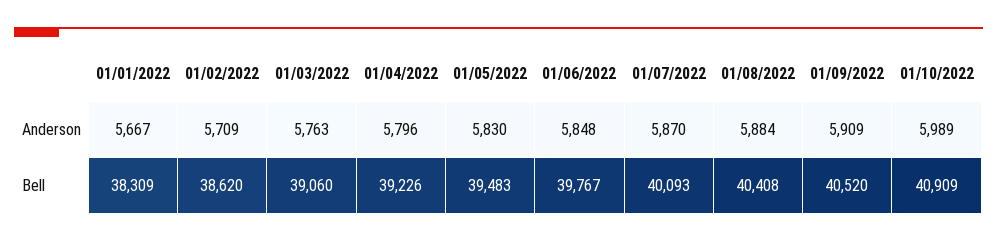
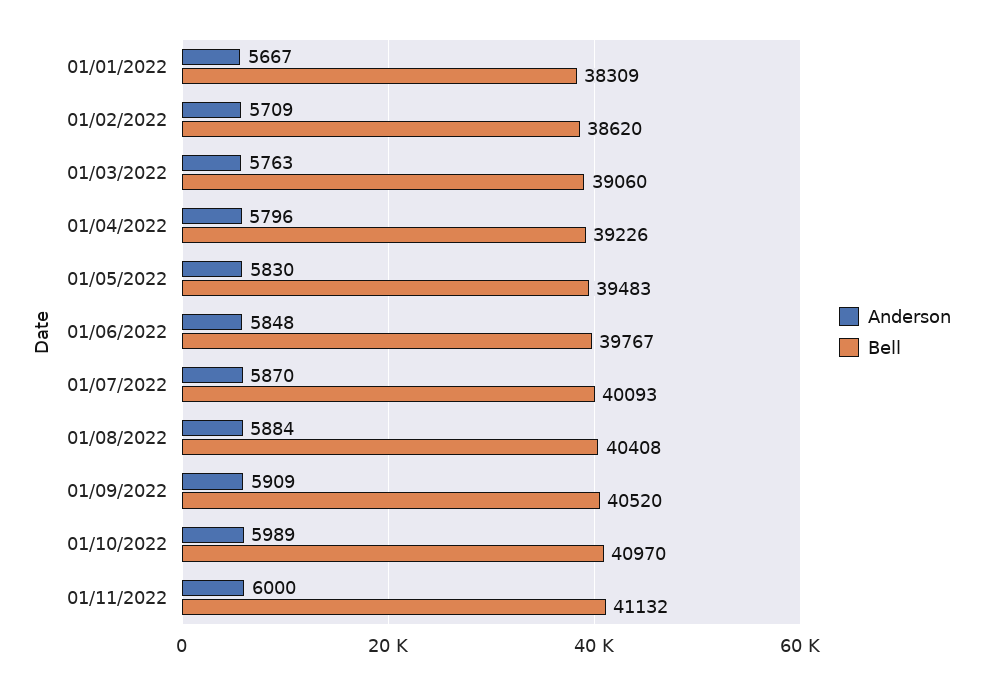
Bell, 01/10/2022: 40909 -> 40970
Anderson, 01/11/2022: none -> 6000
Bell, 01/11/2022: none -> 41132

